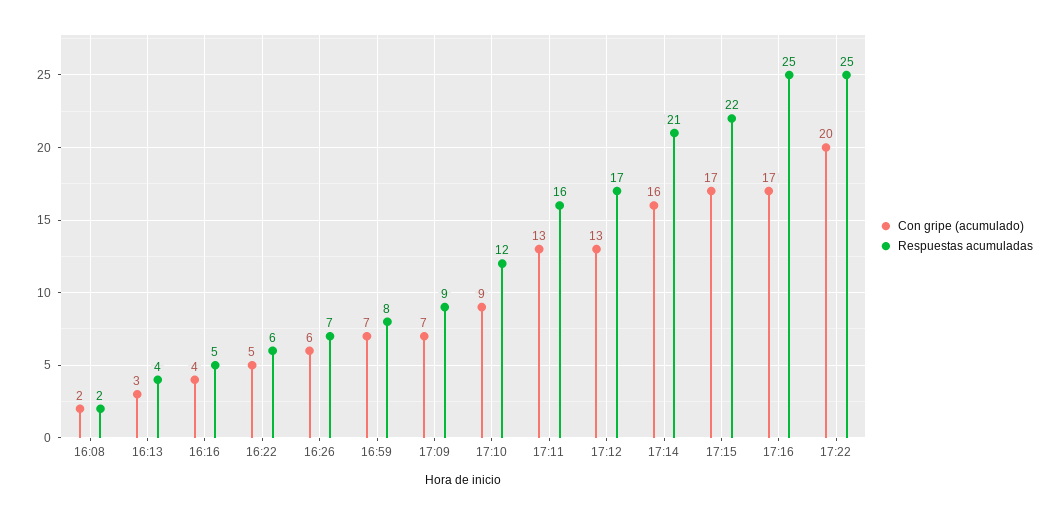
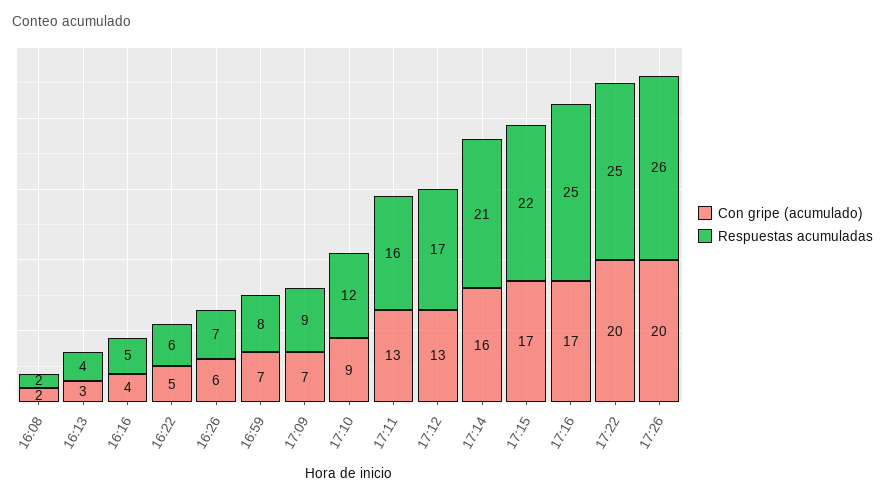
Con gripe (acumulado), 17:26: none -> 20
Respuestas acumuladas, 17:26: none -> 26

